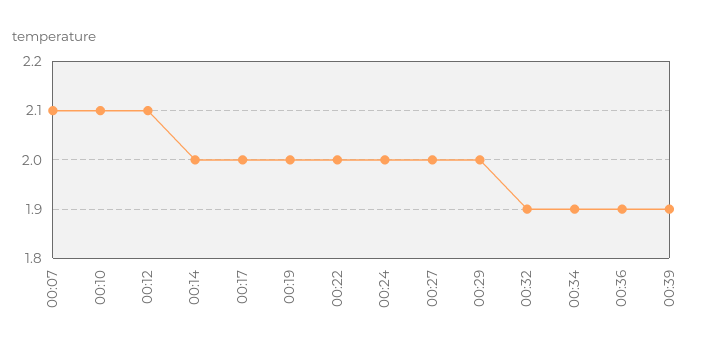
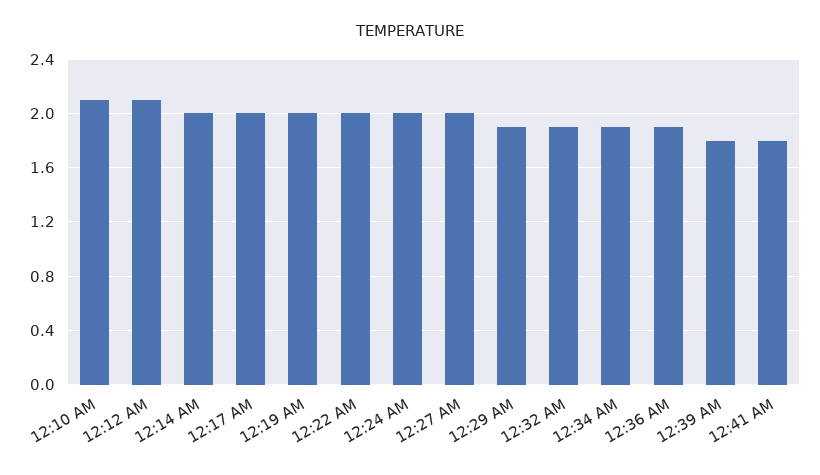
00:07: 2.1 -> none
00:29: 2 -> 1.9
00:39: 1.9 -> 1.8
12:41 AM: none -> 1.8

